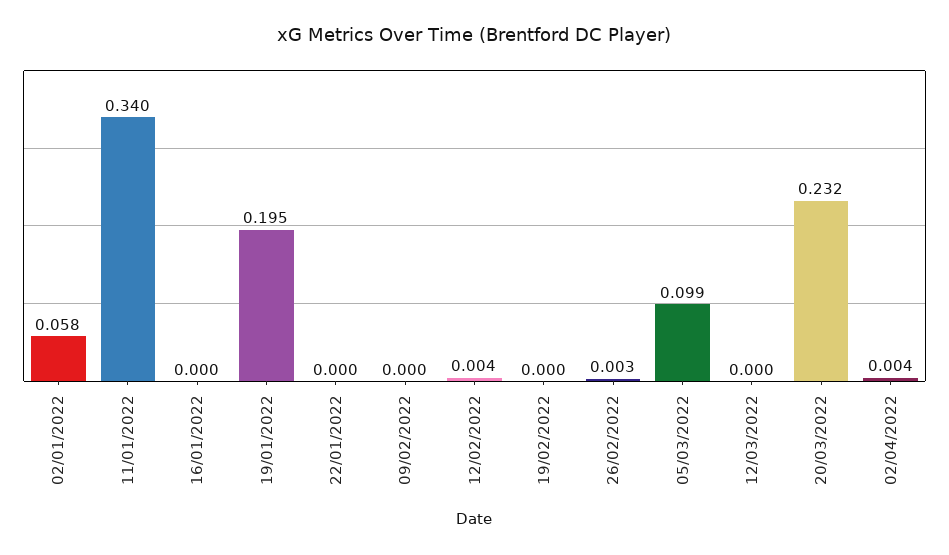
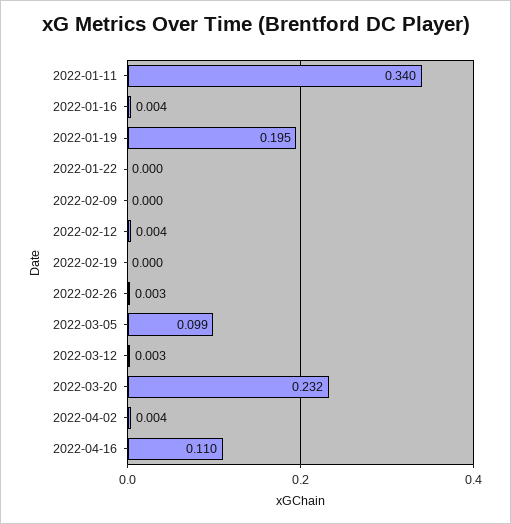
02/01/2022: 0.058 -> none
16/01/2022: 0 -> 0.004
12/03/2022: 0 -> 0.003
2022-04-16: none -> 0.11

